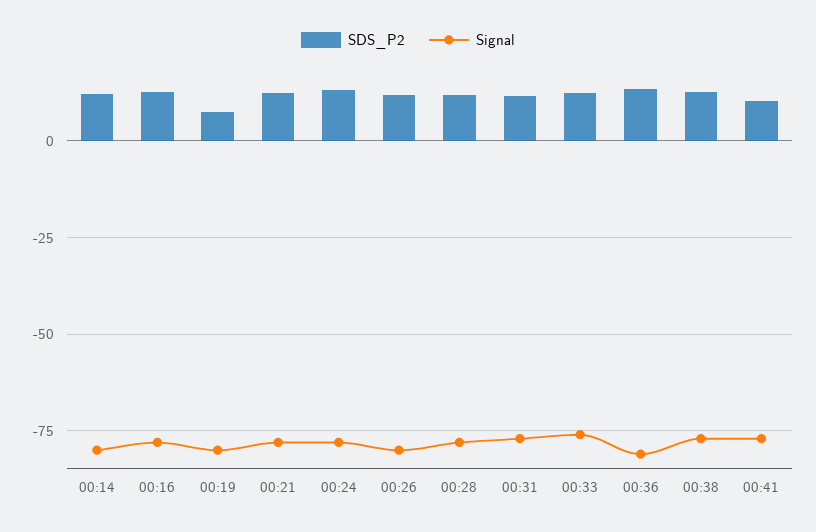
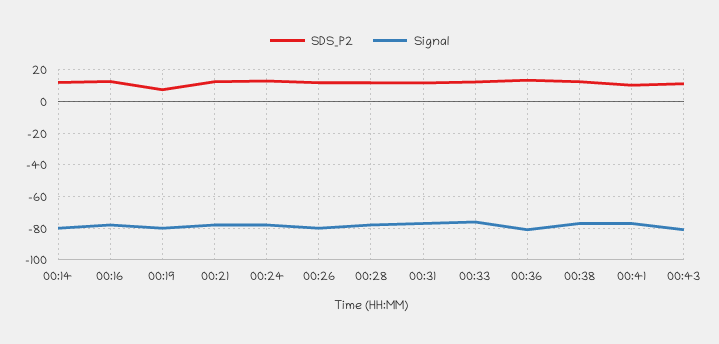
SDS_P2, 00:43: none -> 10
Signal, 00:43: none -> -80

